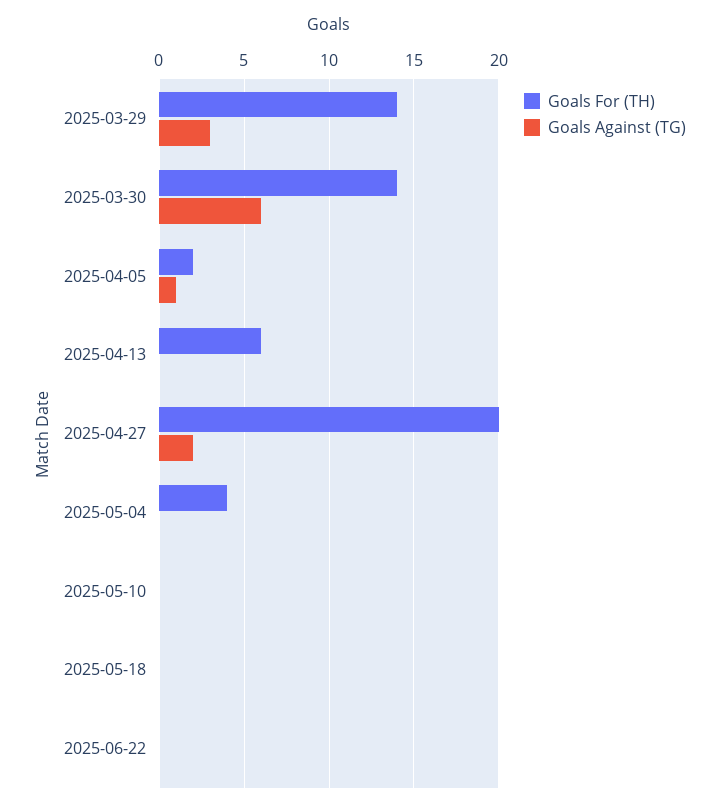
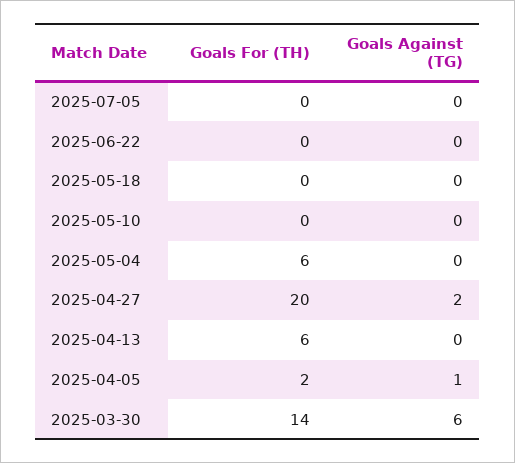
Goals For (TH), 2025-03-29: 14 -> none
Goals Against (TG), 2025-03-29: 3 -> none
Goals For (TH), 2025-05-04: 4 -> 6
Goals For (TH), 2025-07-05: none -> 0
Goals Against (TG), 2025-07-05: none -> 0

